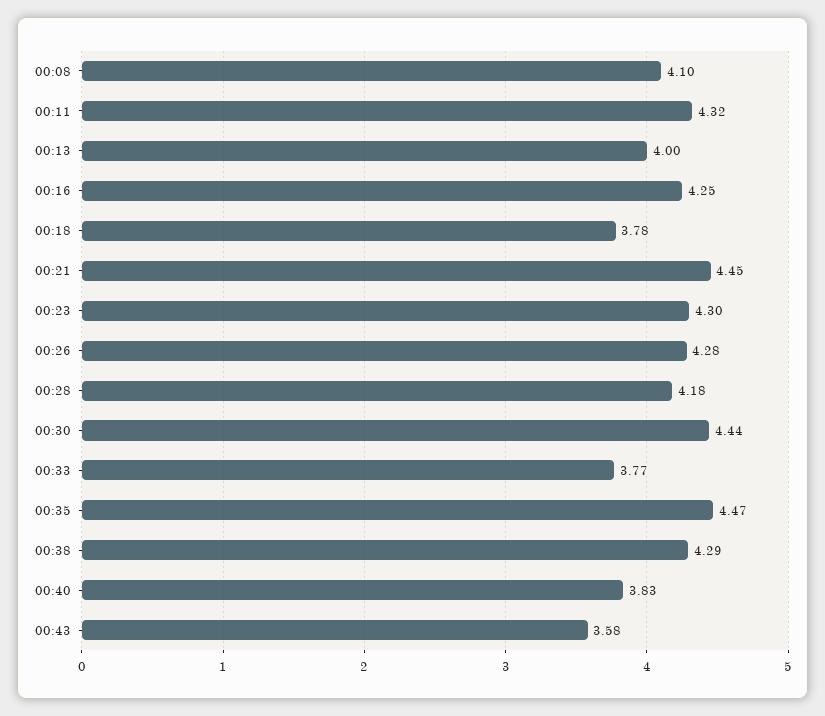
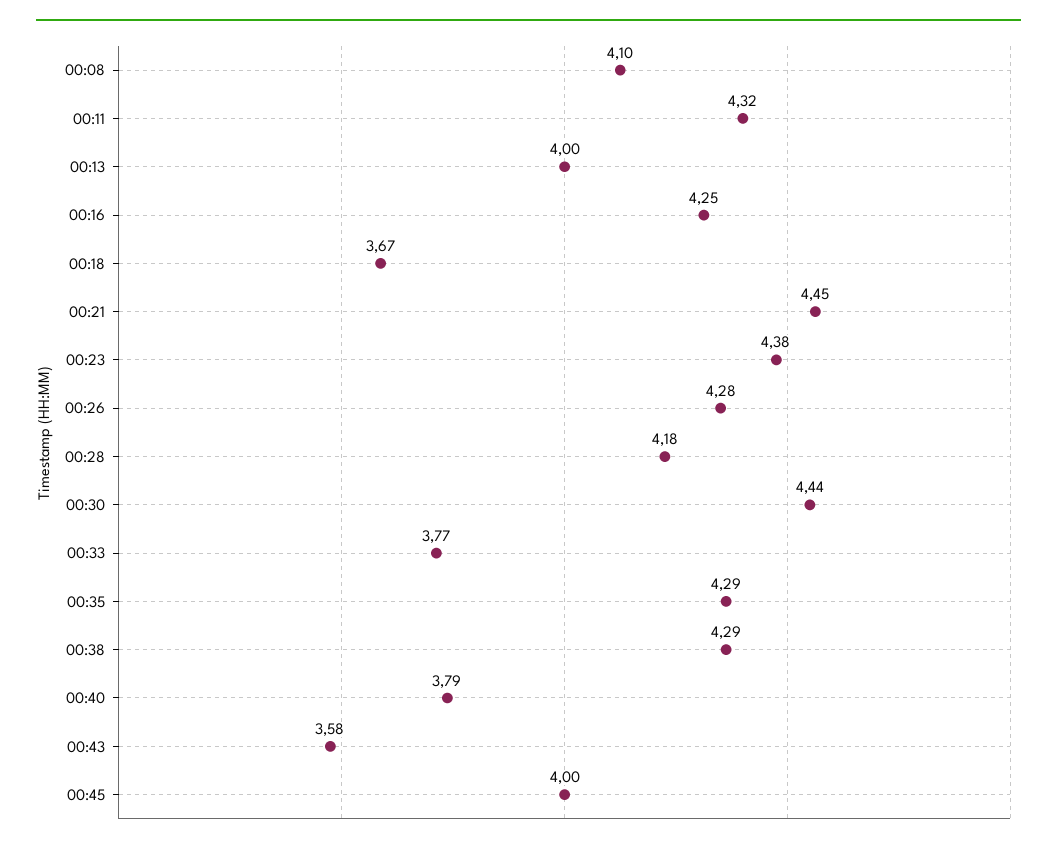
00:18: 3.78 -> 3.67
00:23: 4.3 -> 4.38
00:35: 4.47 -> 4.29
00:40: 3.83 -> 3.79
00:45: none -> 4

